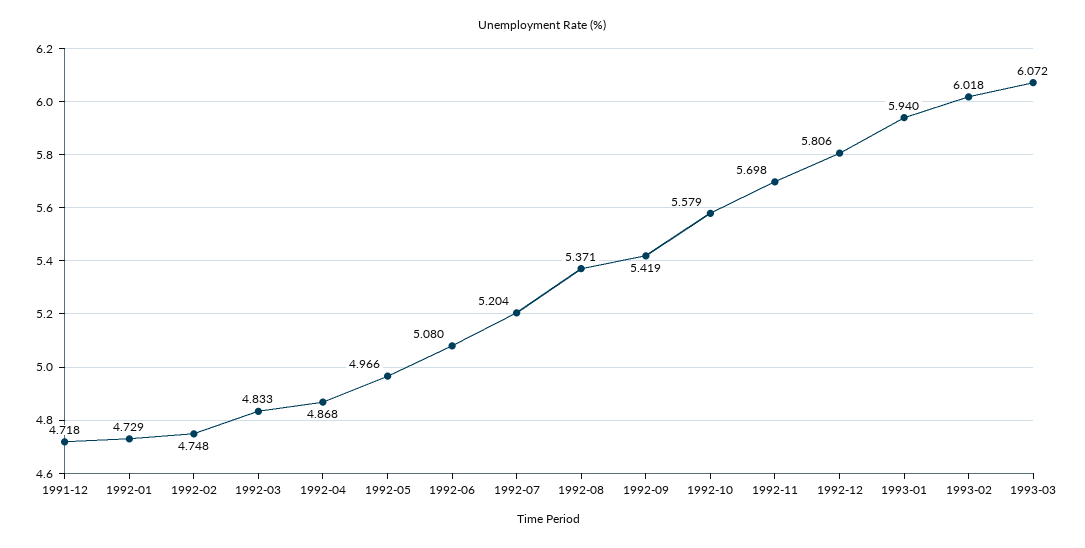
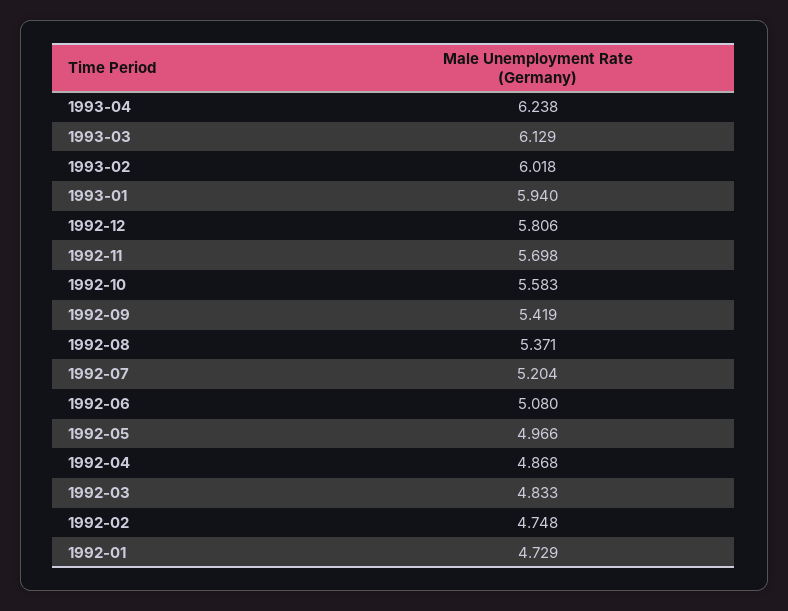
1991-12: 4.718 -> none
1992-10: 5.579 -> 5.583
1993-03: 6.072 -> 6.129
1993-04: none -> 6.238

